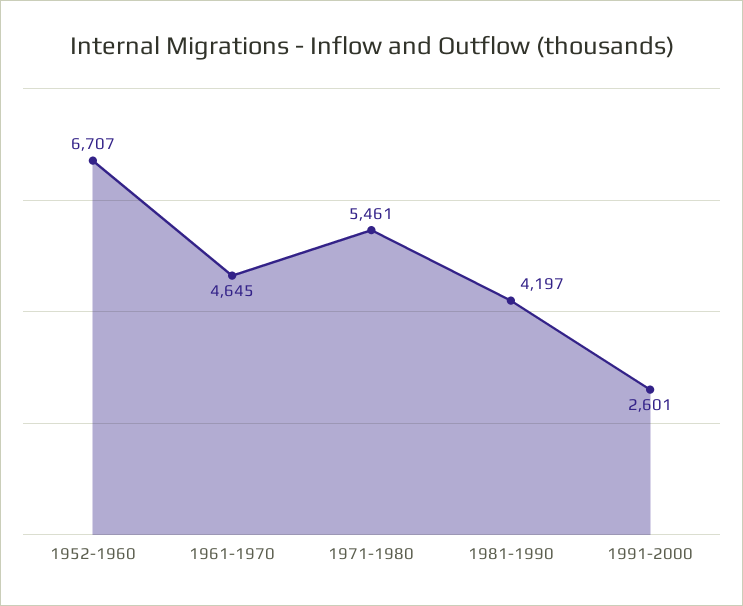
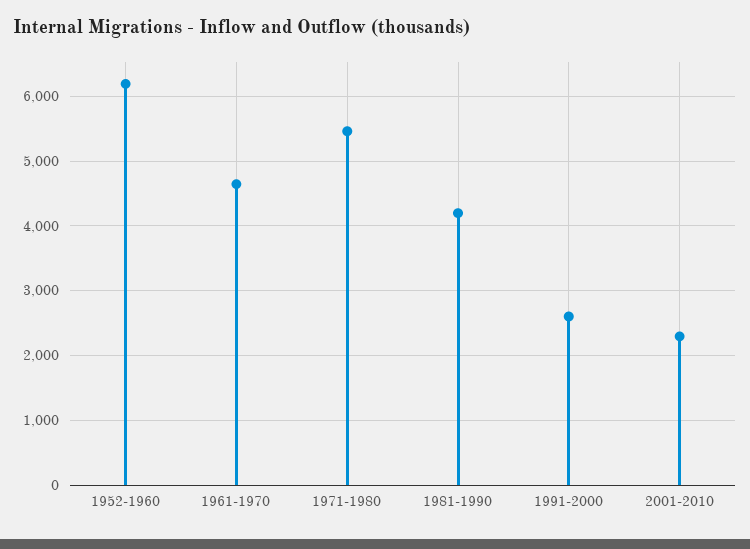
1952-1960: 6707 -> 6200
2001-2010: none -> 2300

